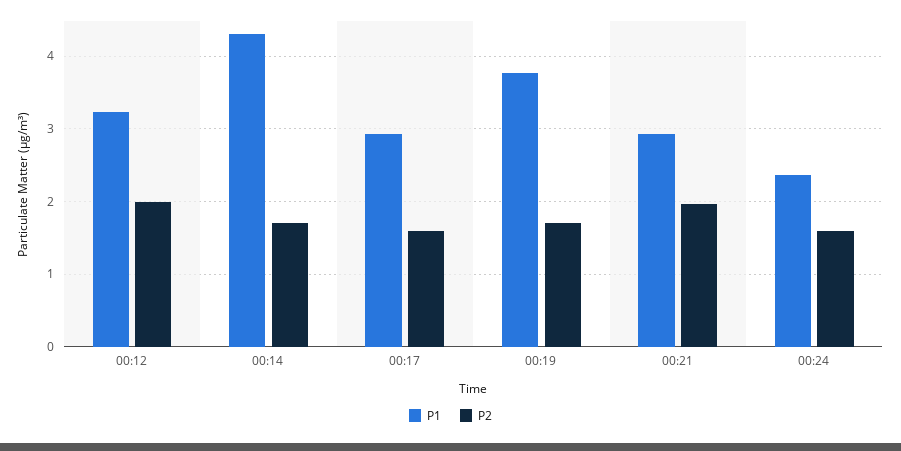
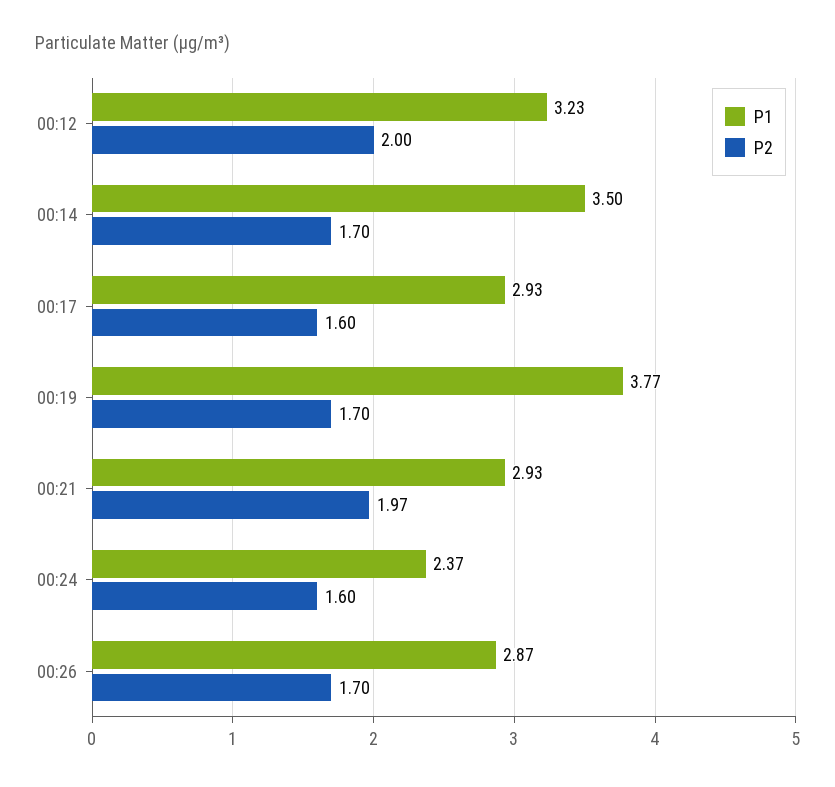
P1, 00:14: 4.3 -> 3.5
P1, 00:26: none -> 2.87
P2, 00:26: none -> 1.7

